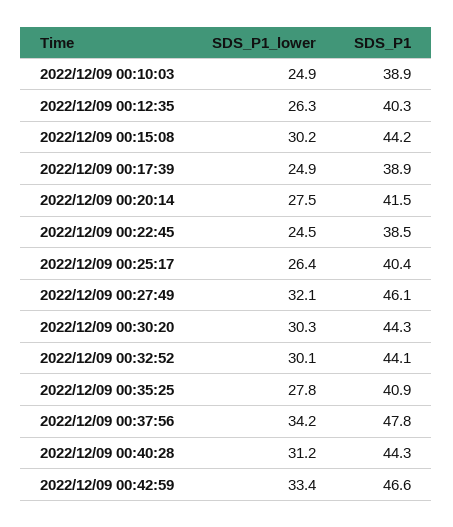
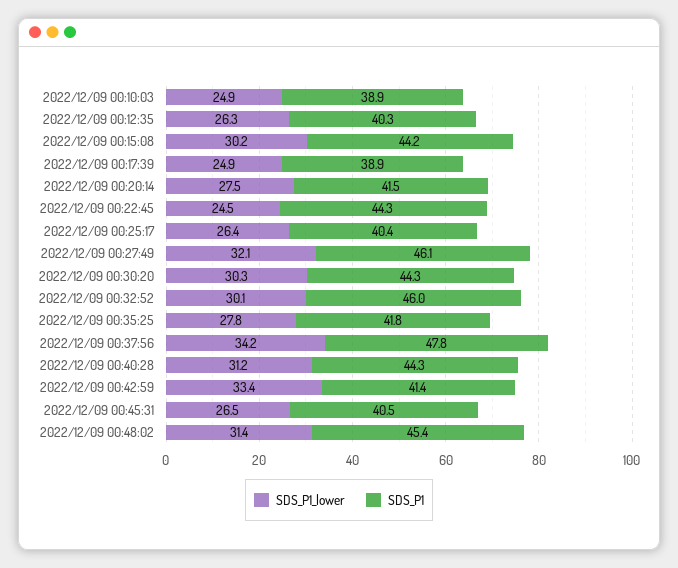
SDS_P1, 2022/12/09 00:22:45: 38.5 -> 44.3
SDS_P1, 2022/12/09 00:32:52: 44.1 -> 46
SDS_P1, 2022/12/09 00:35:25: 40.9 -> 41.8
SDS_P1, 2022/12/09 00:42:59: 46.6 -> 41.4
SDS_P1_lower, 2022/12/09 00:45:31: none -> 26.5
SDS_P1, 2022/12/09 00:45:31: none -> 40.5
SDS_P1_lower, 2022/12/09 00:48:02: none -> 31.4
SDS_P1, 2022/12/09 00:48:02: none -> 45.4

